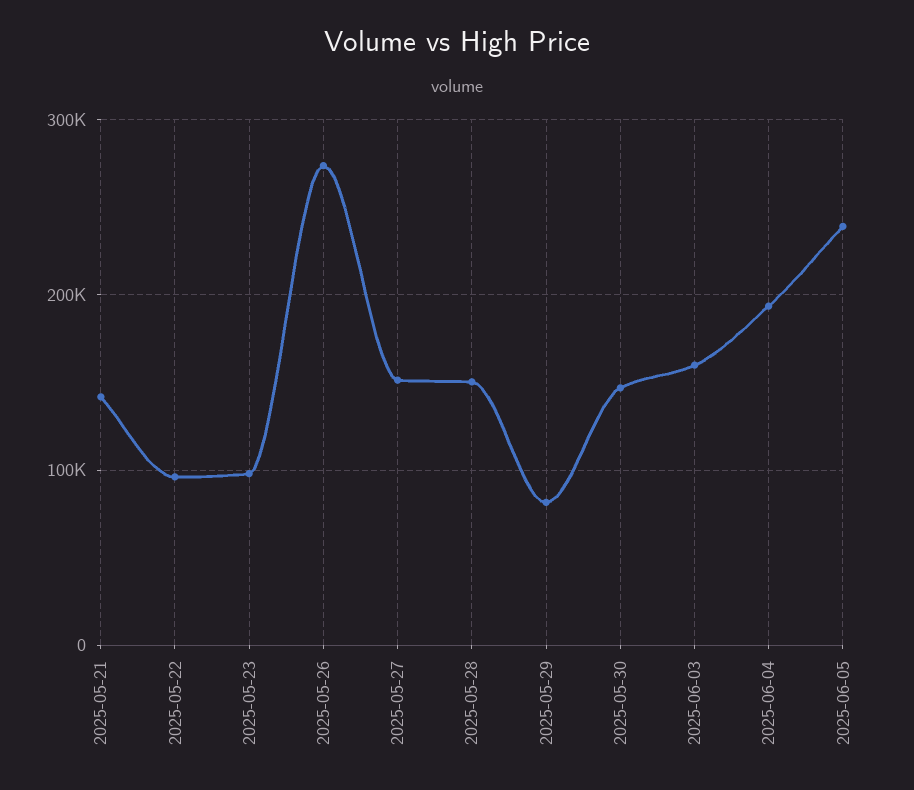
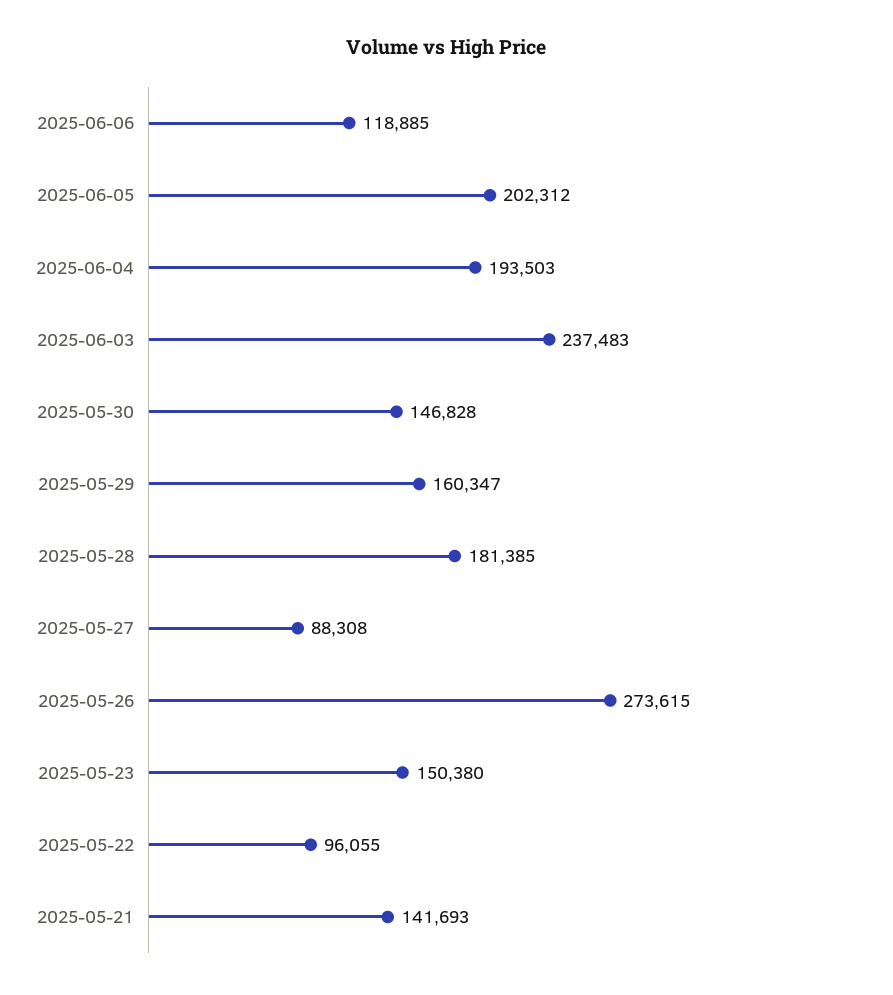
2025-05-23: 100000 -> 150380
2025-05-27: 150000 -> 88308
2025-05-28: 150000 -> 181385
2025-05-29: 80000 -> 160347
2025-06-03: 160000 -> 237483
2025-06-05: 240000 -> 202312
2025-06-06: none -> 118885

